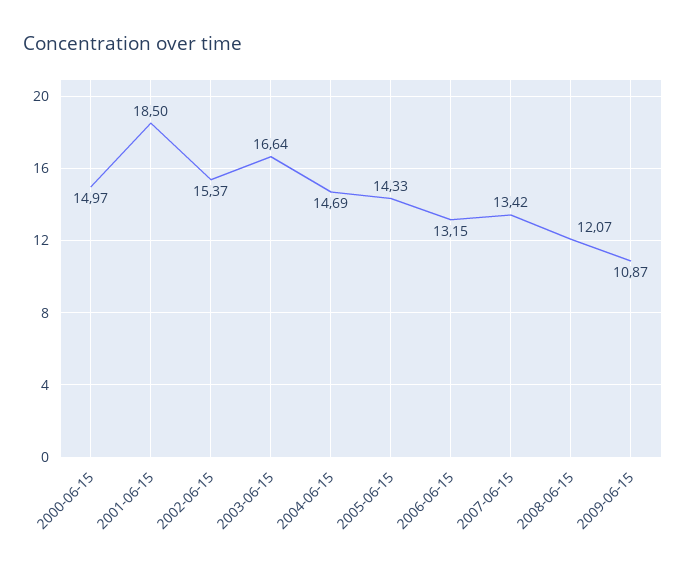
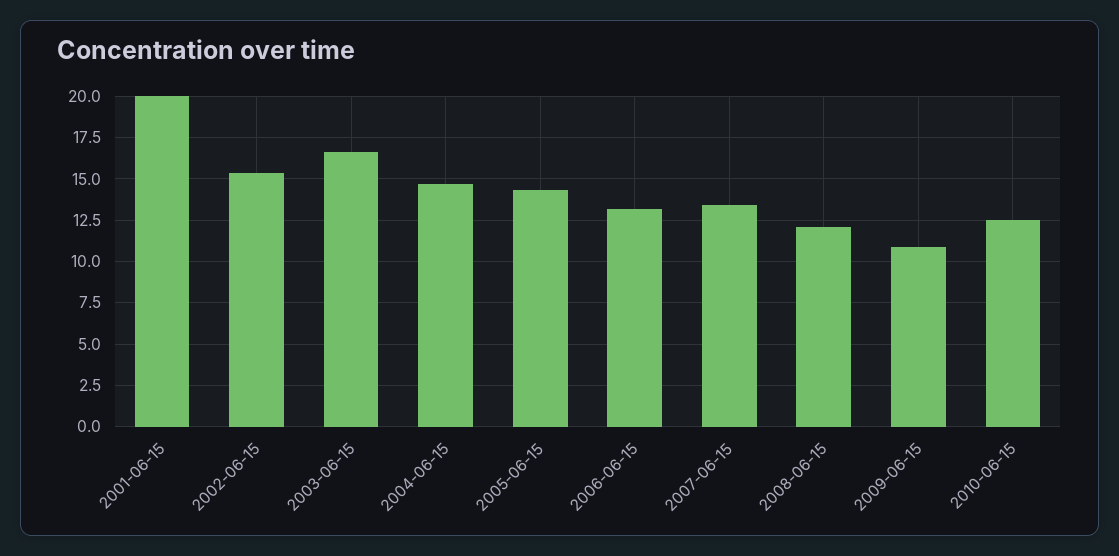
2000-06-15: 14.97 -> none
2001-06-15: 18.5 -> 20
2010-06-15: none -> 12.5

